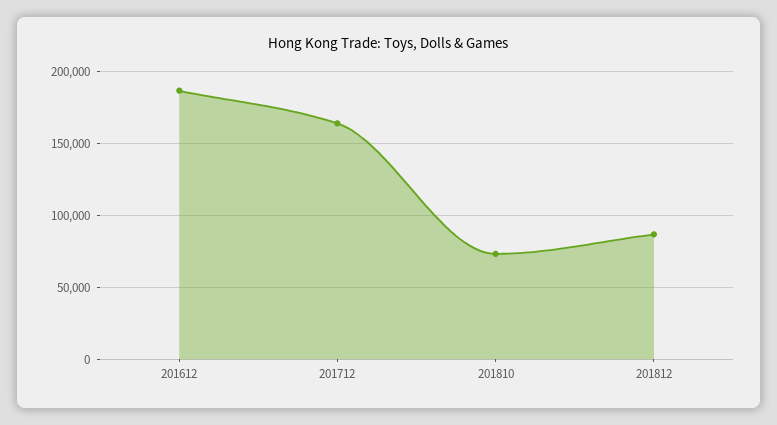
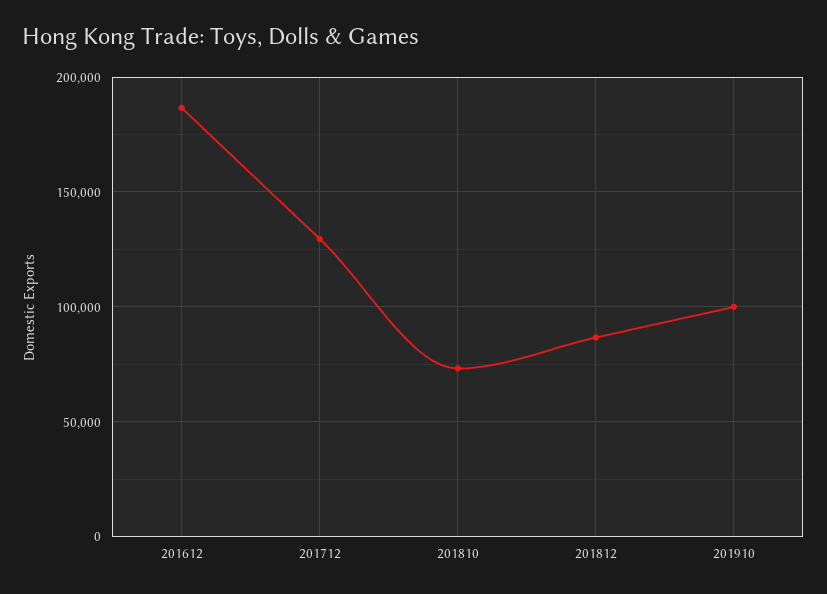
201712: 165000 -> 130000
201910: none -> 100000

